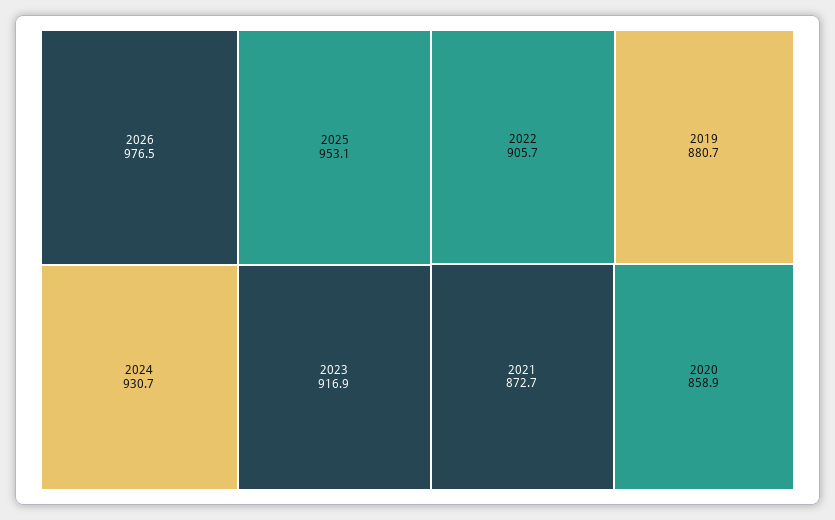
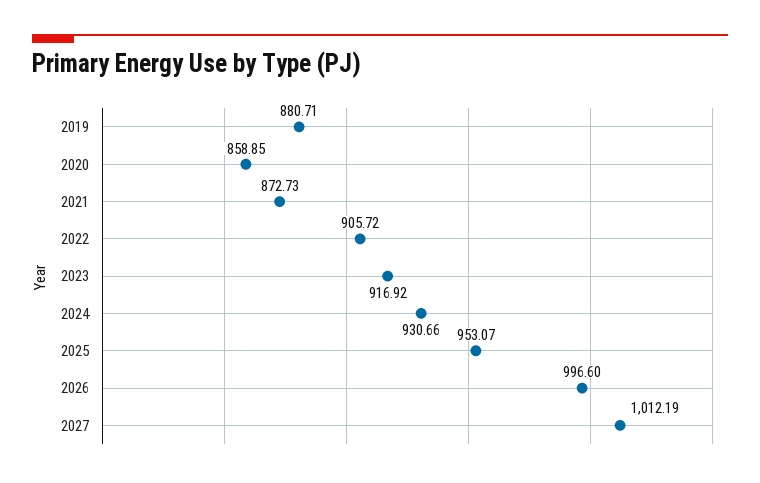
2026: 976.5 -> 996.6
2027: none -> 1012.19

